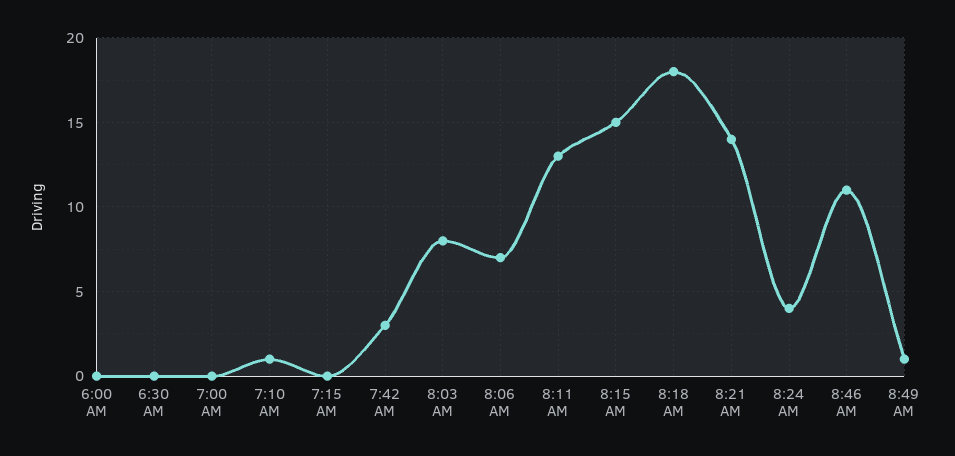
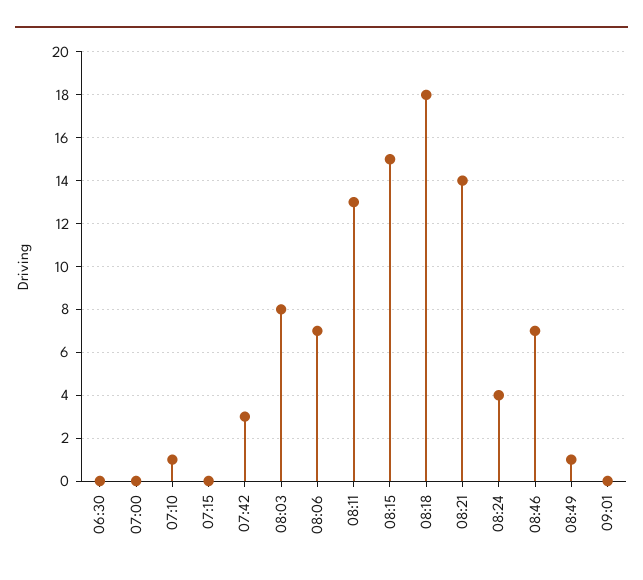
6:00 AM: 0 -> none
8:46 AM: 11 -> 7
09:01: none -> 0

